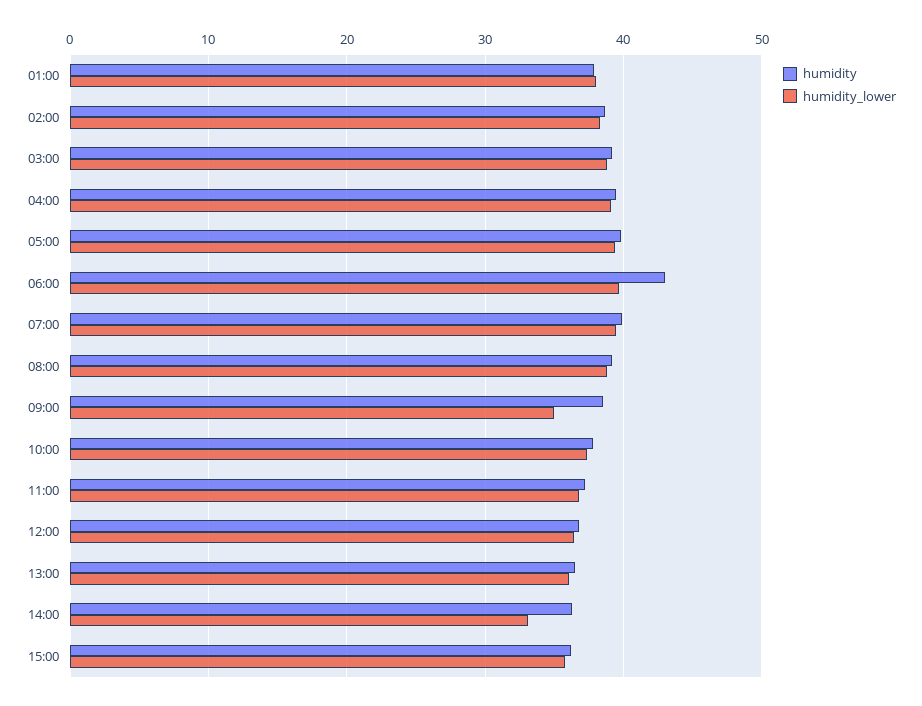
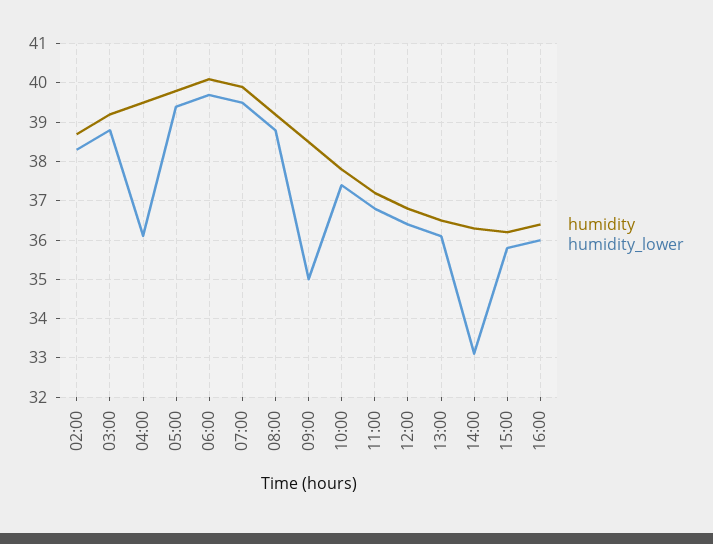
humidity, 01:00: 38 -> none
humidity_lower, 01:00: 38 -> none
humidity_lower, 04:00: 39 -> 36
humidity, 06:00: 43 -> 40
humidity, 16:00: none -> 36.5
humidity_lower, 16:00: none -> 36

